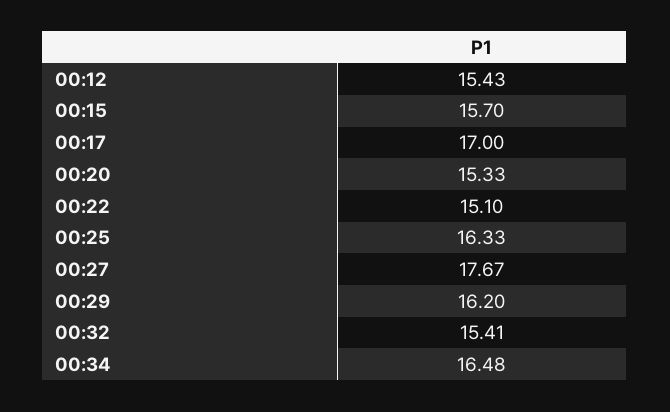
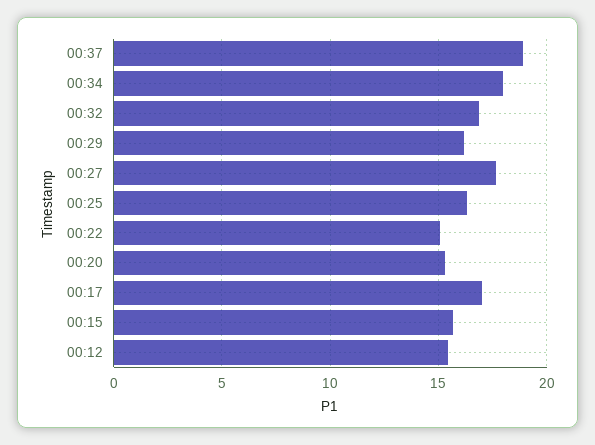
00:32: 15.41 -> 17
00:34: 16.48 -> 18
00:37: none -> 19

